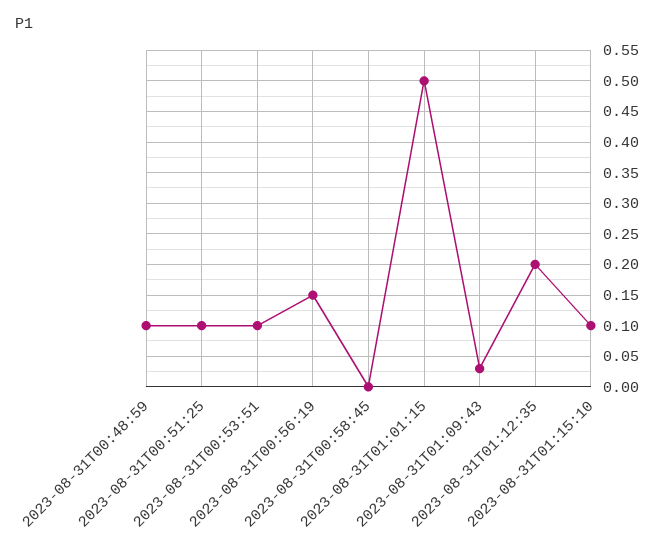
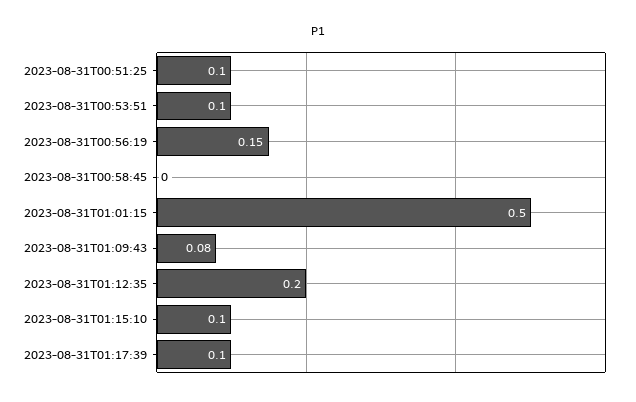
2023-08-31T00:48:59: 0.1 -> none
2023-08-31T01:09:43: 0.03 -> 0.08
2023-08-31T01:17:39: none -> 0.1

